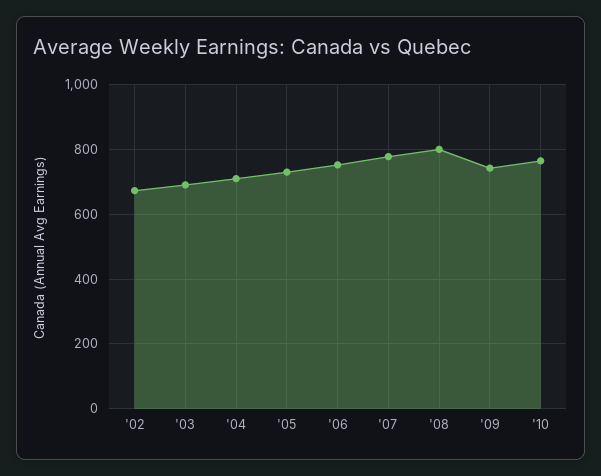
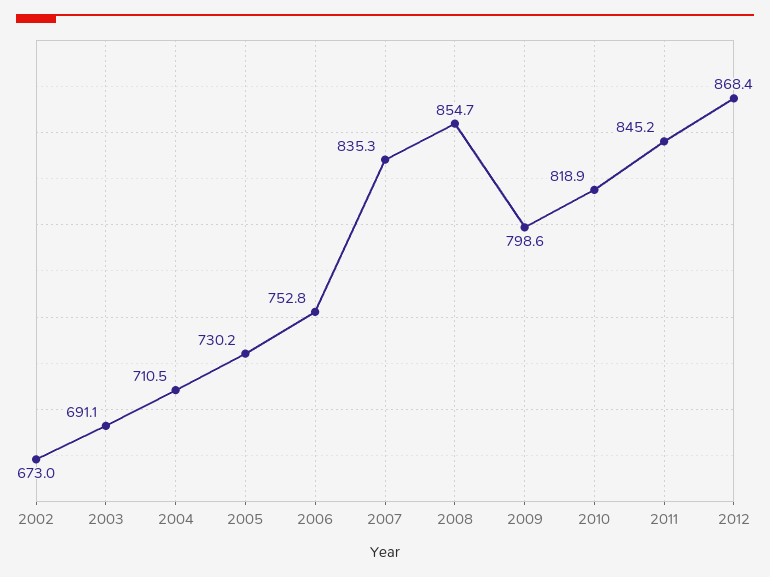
'07: 780 -> 835.3
'08: 800 -> 854.7
'09: 740 -> 798.6
'10: 760 -> 818.9
2011: none -> 845.2
2012: none -> 868.4

